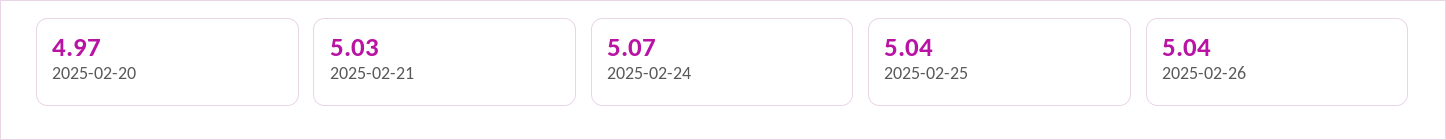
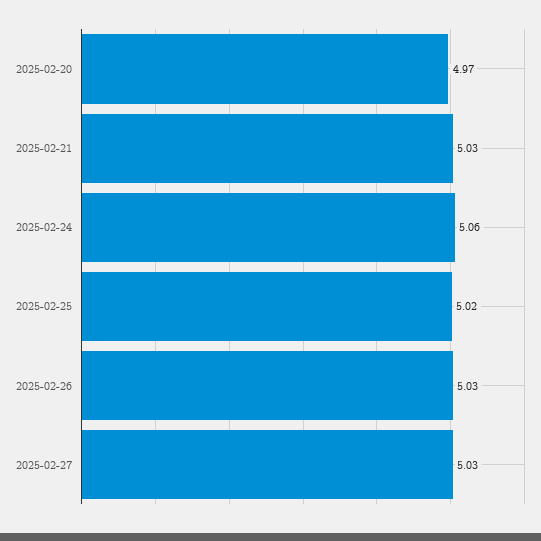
2025-02-24: 5.07 -> 5.06
2025-02-25: 5.04 -> 5.02
2025-02-26: 5.04 -> 5.03
2025-02-27: none -> 5.03

